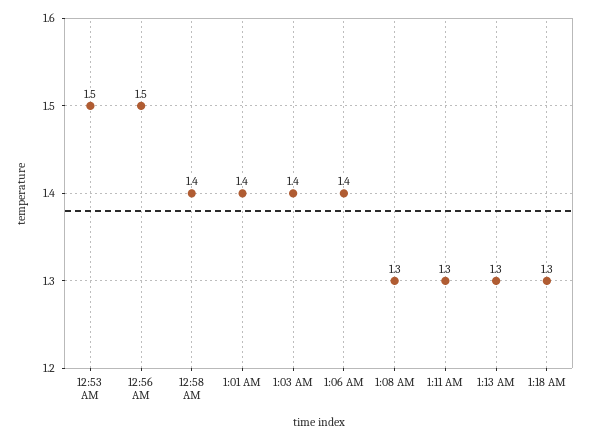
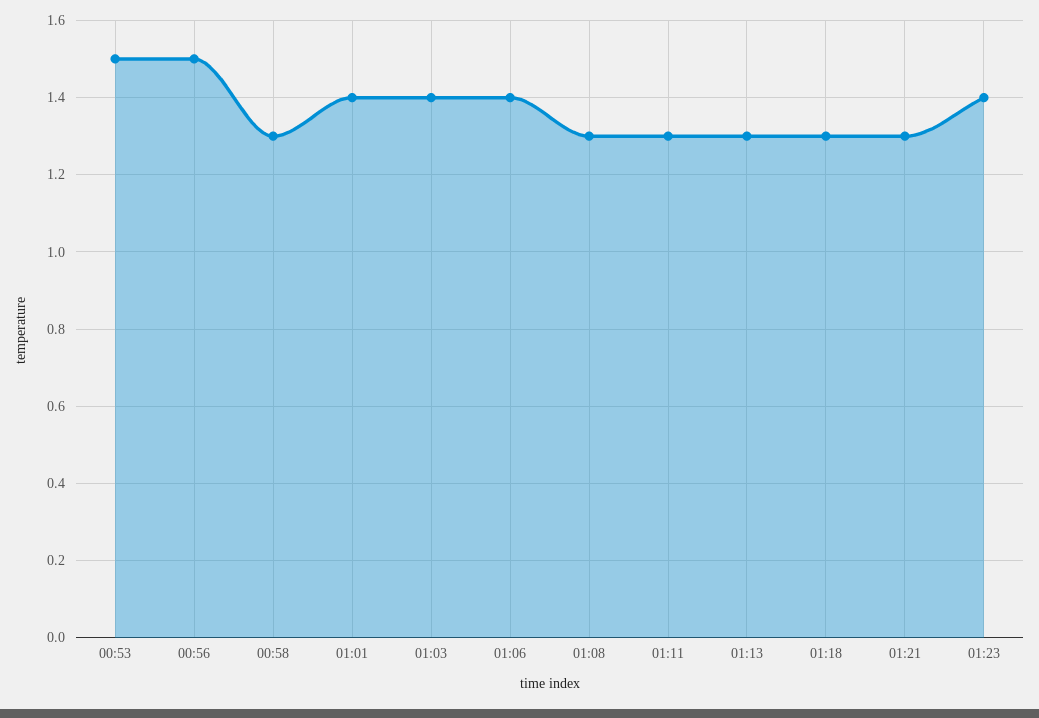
12:58 AM: 1.4 -> 1.3
01:21: none -> 1.3
01:23: none -> 1.4

